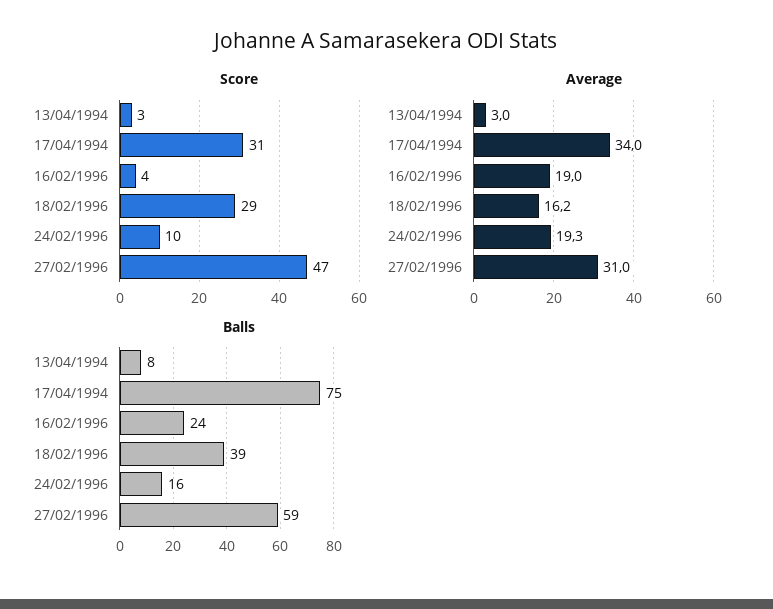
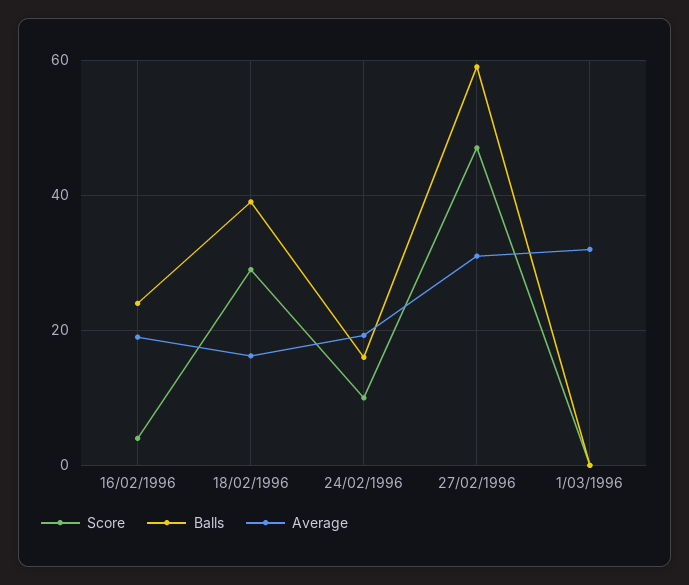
Score, 13/04/1994: 3 -> none
Score, 17/04/1994: 31 -> none
Average, 13/04/1994: 3 -> none
Average, 17/04/1994: 34 -> none
Balls, 13/04/1994: 8 -> none
Balls, 17/04/1994: 75 -> none
Score, 1/03/1996: none -> 0
Balls, 1/03/1996: none -> 0
Average, 1/03/1996: none -> 32

